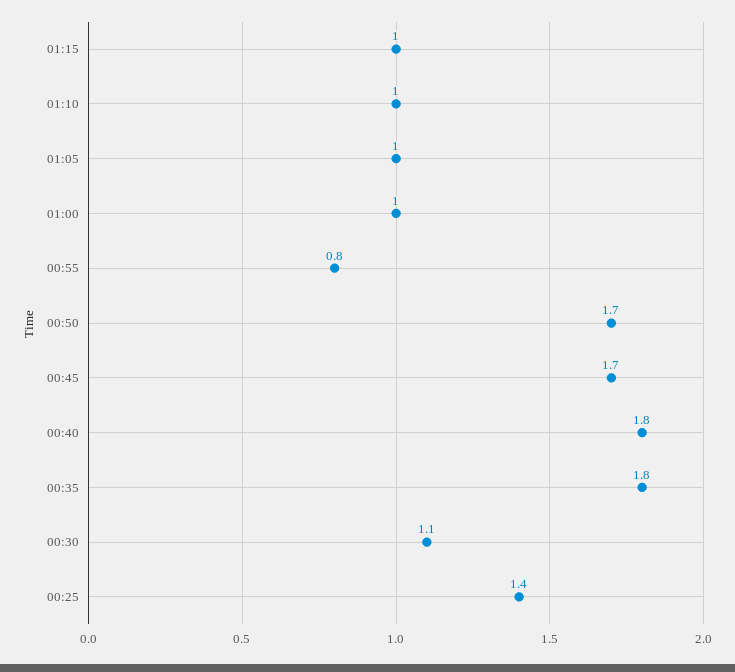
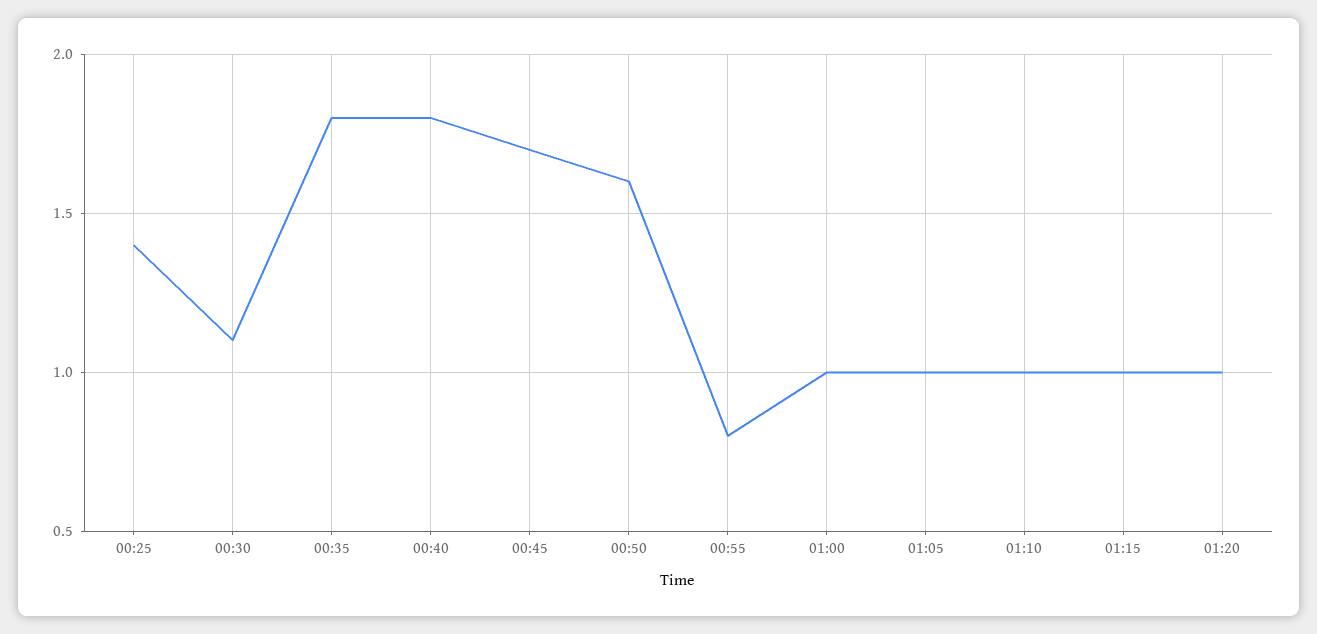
00:50: 1.7 -> 1.6
01:20: none -> 1

